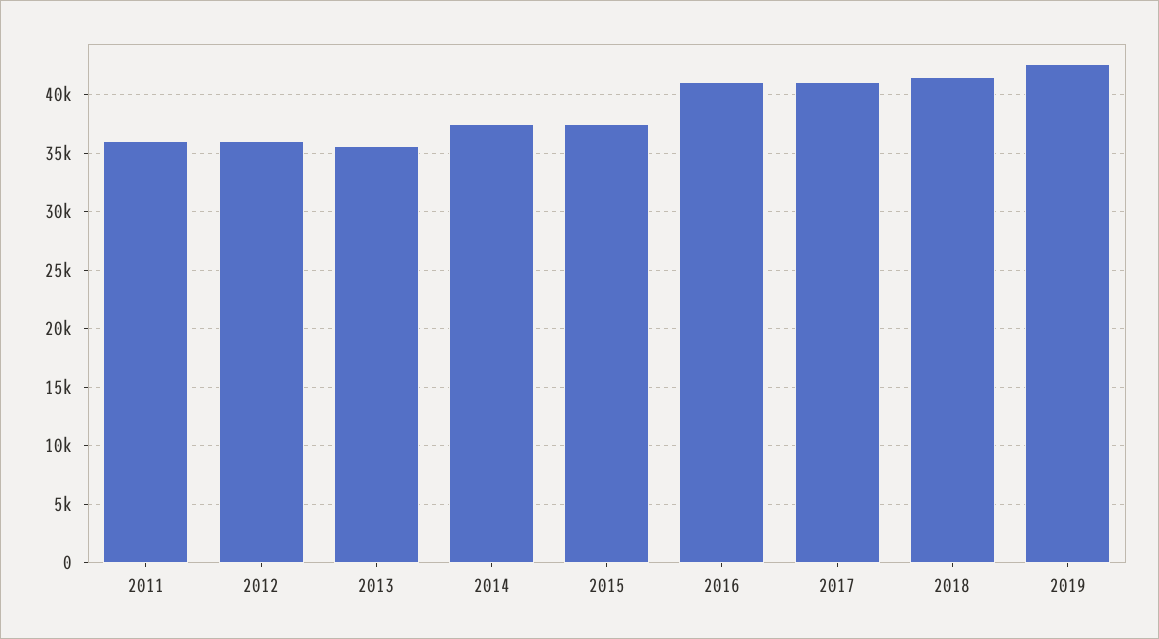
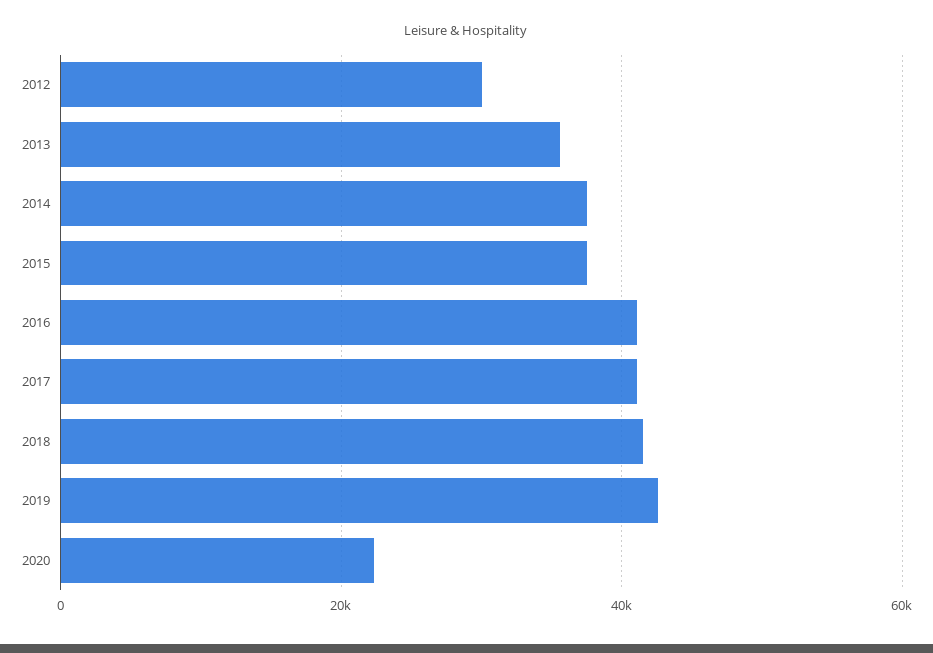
2011: 36000 -> none
2012: 36000 -> 30000
2020: none -> 22000

